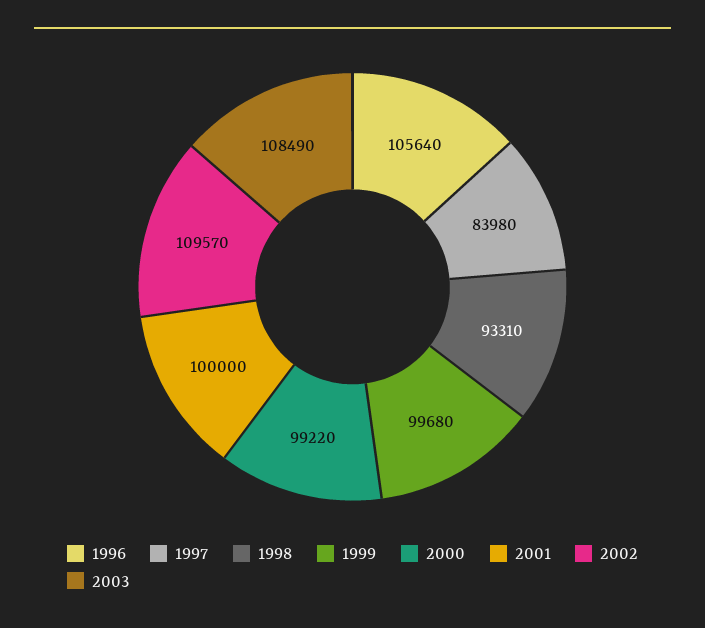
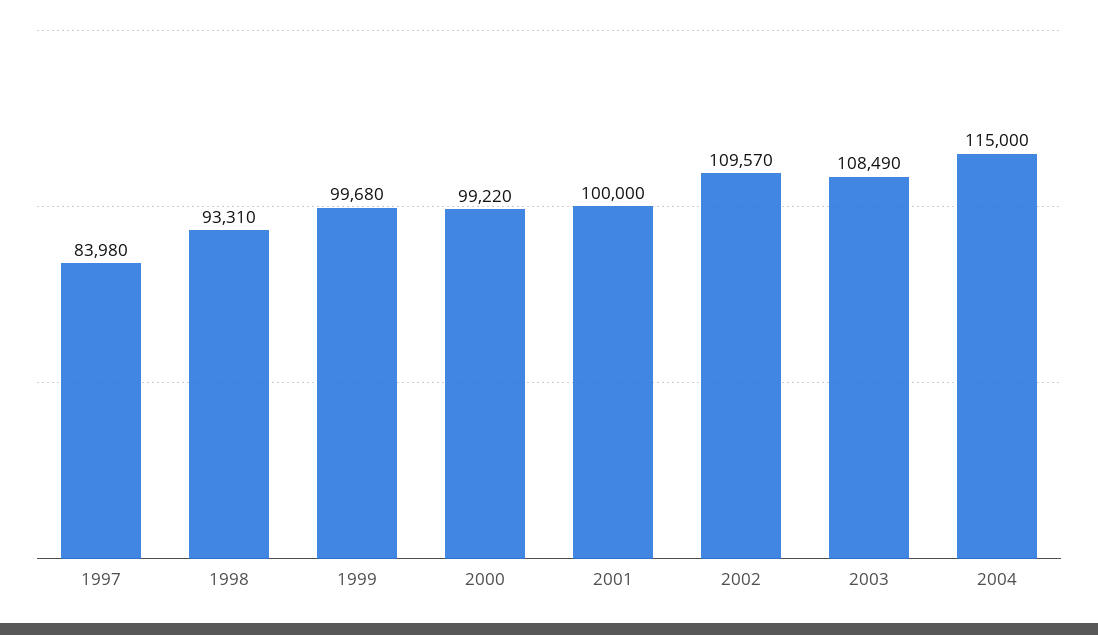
1996: 105640 -> none
2004: none -> 115000

